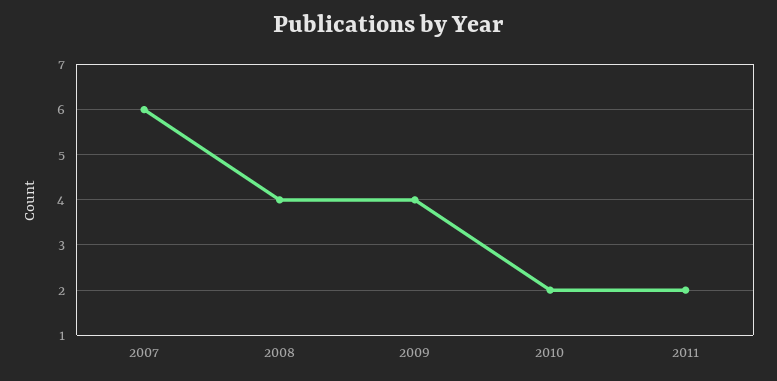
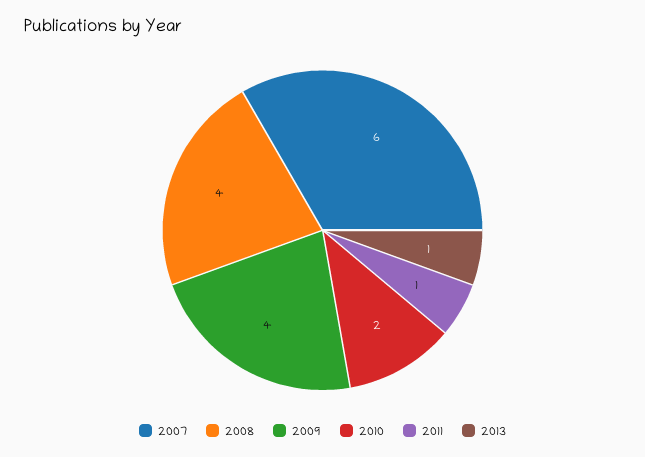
2011: 2 -> 1
2013: none -> 1

